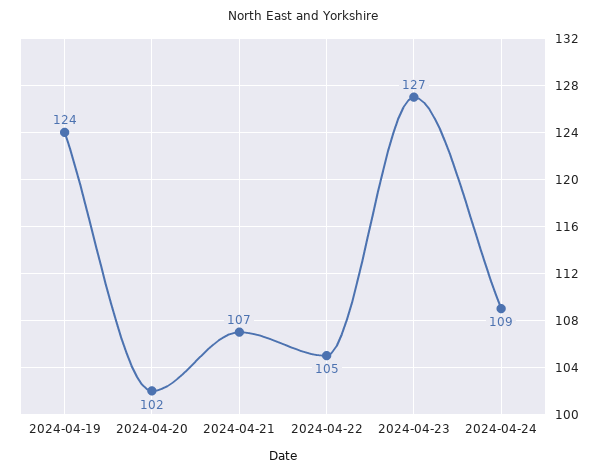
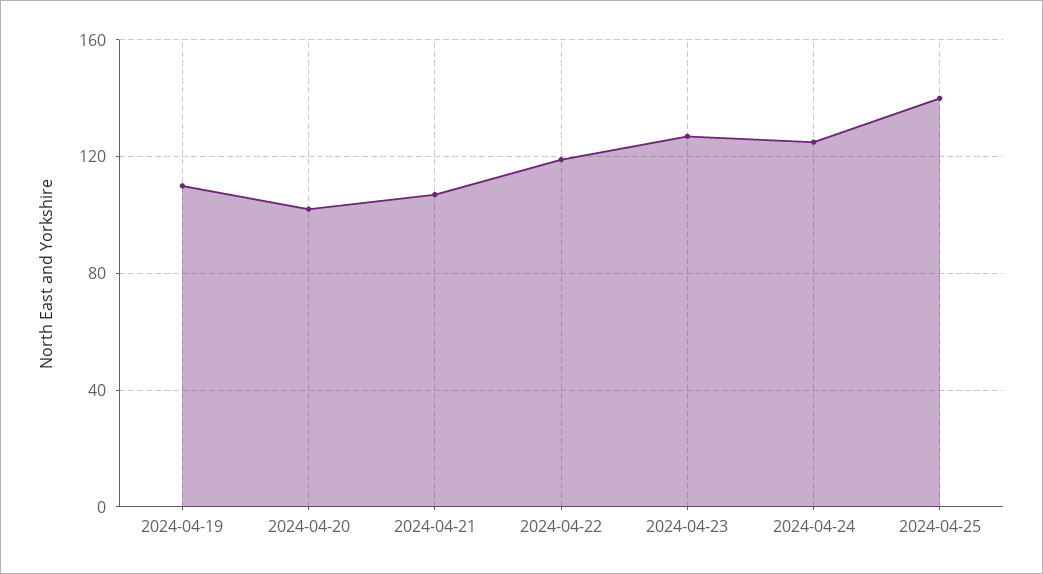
2024-04-19: 124 -> 110
2024-04-22: 105 -> 120
2024-04-24: 109 -> 125
2024-04-25: none -> 140

